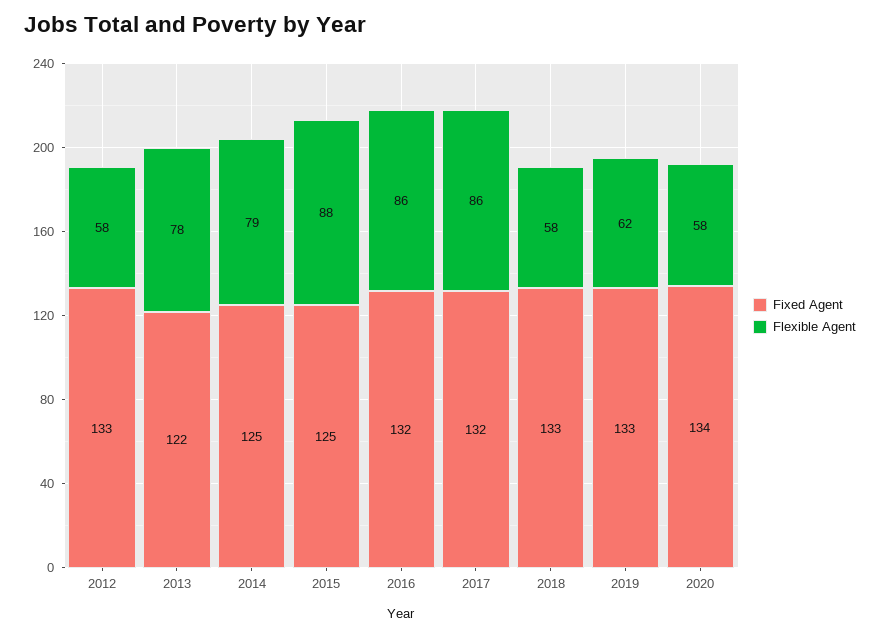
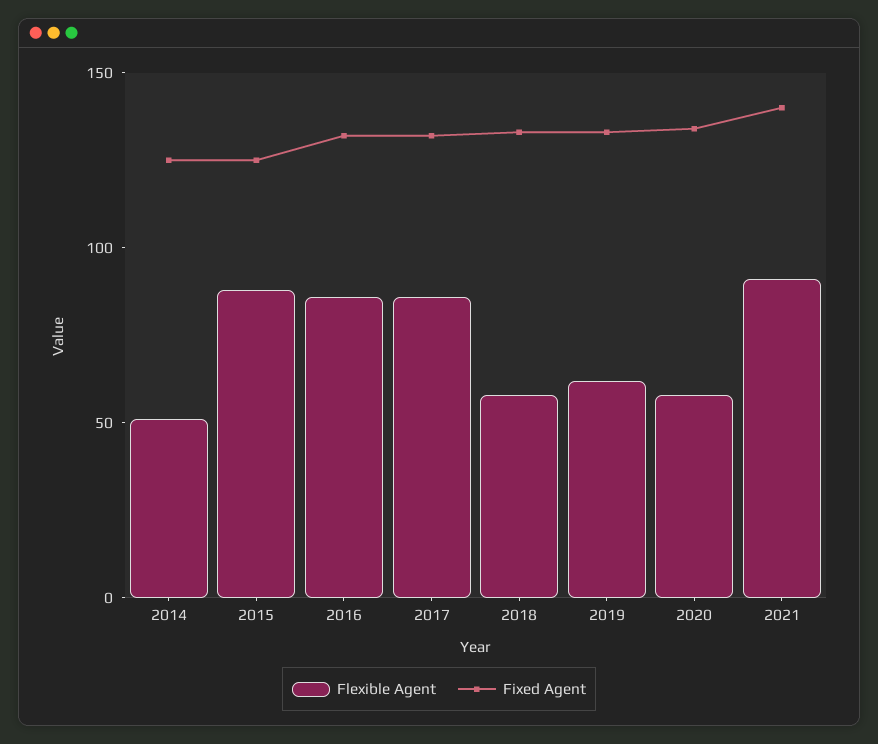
Fixed Agent, 2012: 133 -> none
Flexible Agent, 2012: 58 -> none
Fixed Agent, 2013: 122 -> none
Flexible Agent, 2013: 78 -> none
Flexible Agent, 2014: 79 -> 50
Flexible Agent, 2021: none -> 90
Fixed Agent, 2021: none -> 140

